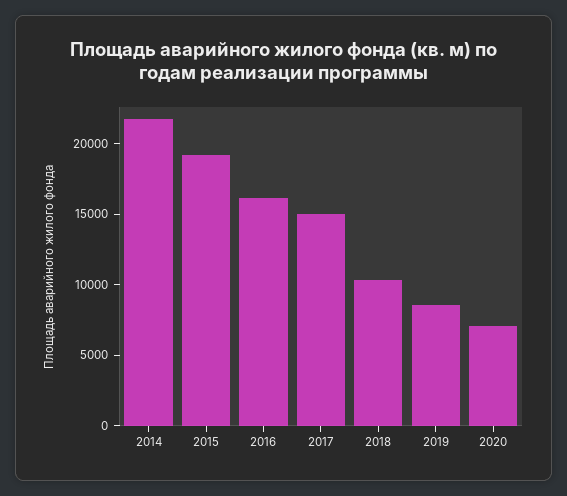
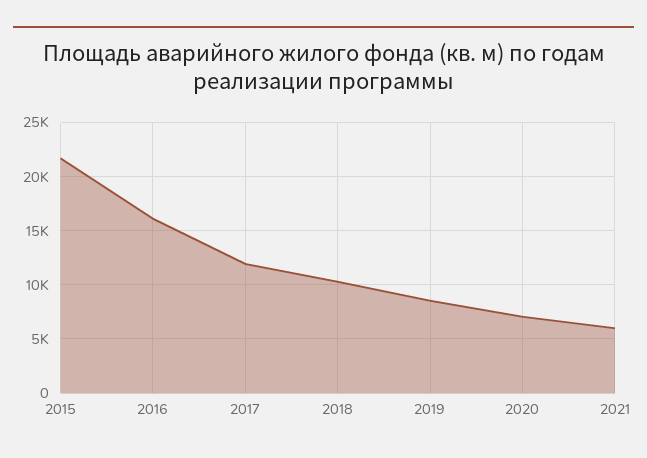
2014: 22000 -> none
2015: 19000 -> 22000
2017: 15000 -> 12000
2021: none -> 6000

